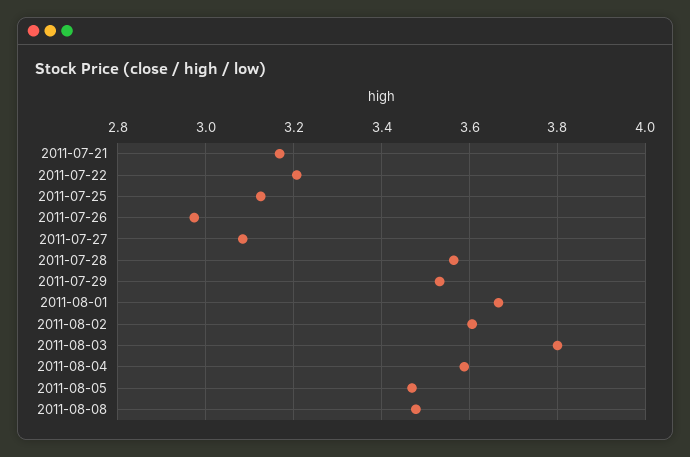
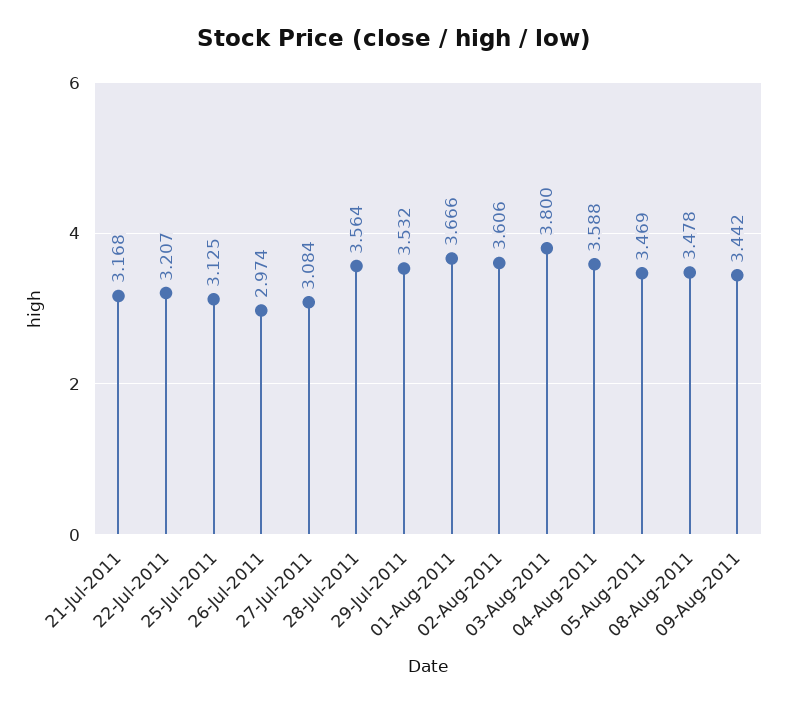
09-Aug-2011: none -> 3.442

